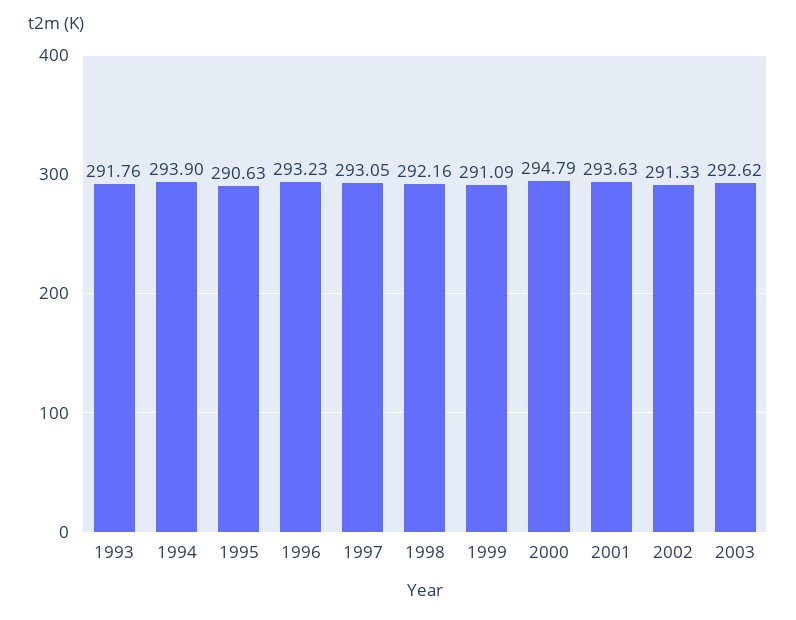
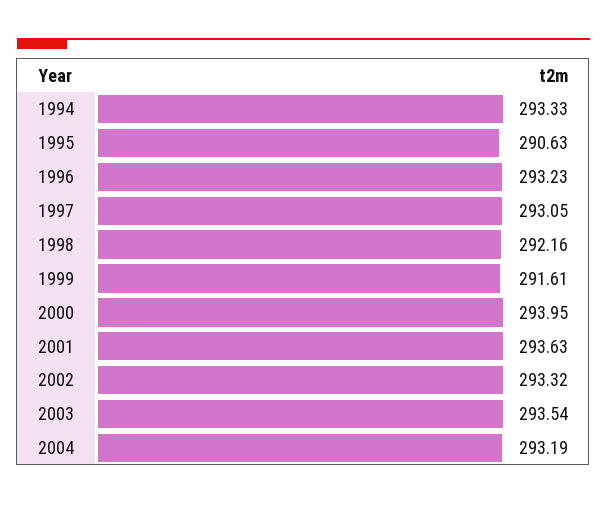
1993: 291.76 -> none
1994: 293.9 -> 293.33
1999: 291.09 -> 291.61
2000: 294.79 -> 293.95
2002: 291.33 -> 293.32
2003: 292.62 -> 293.54
2004: none -> 293.19

